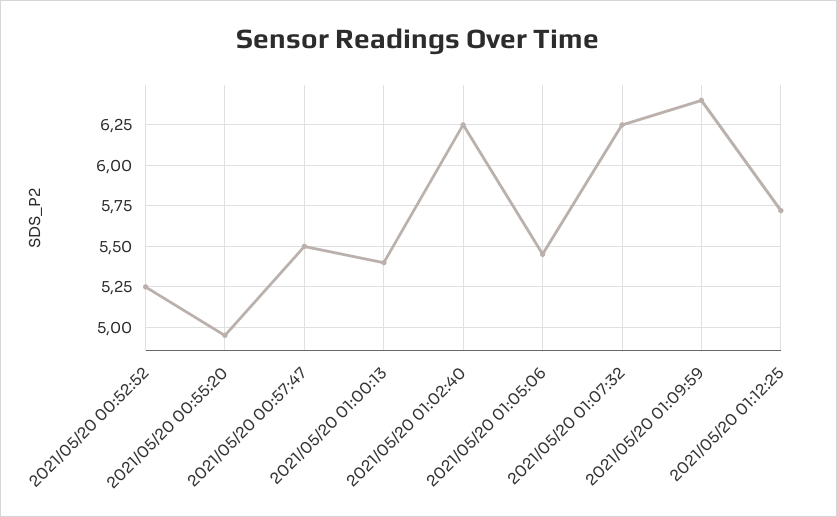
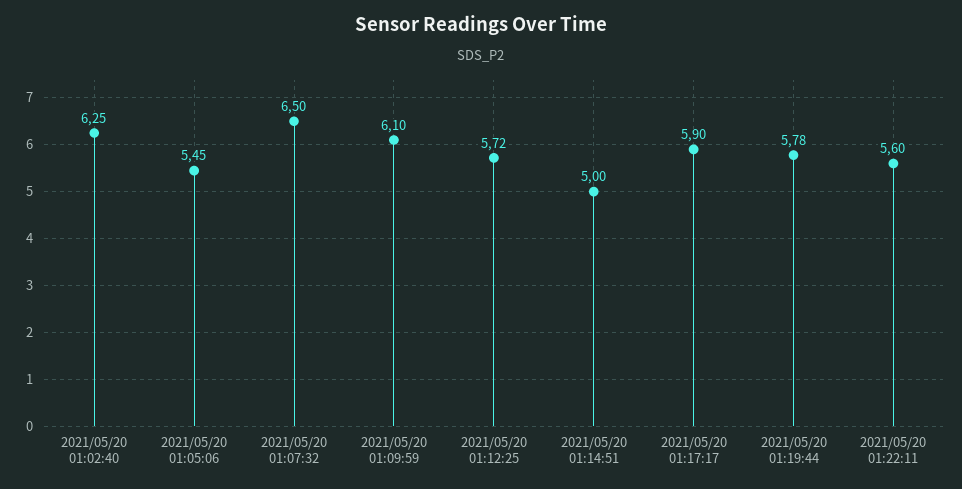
2021/05/20 00:52:52: 5.25 -> none
2021/05/20 00:55:20: 4.95 -> none
2021/05/20 00:57:47: 5.5 -> none
2021/05/20 01:00:13: 5.4 -> none
2021/05/20 01:07:32: 6.25 -> 6.5
2021/05/20 01:09:59: 6.4 -> 6.1
2021/05/20 01:14:51: none -> 5
2021/05/20 01:17:17: none -> 5.9
2021/05/20 01:19:44: none -> 5.78
2021/05/20 01:22:11: none -> 5.6

